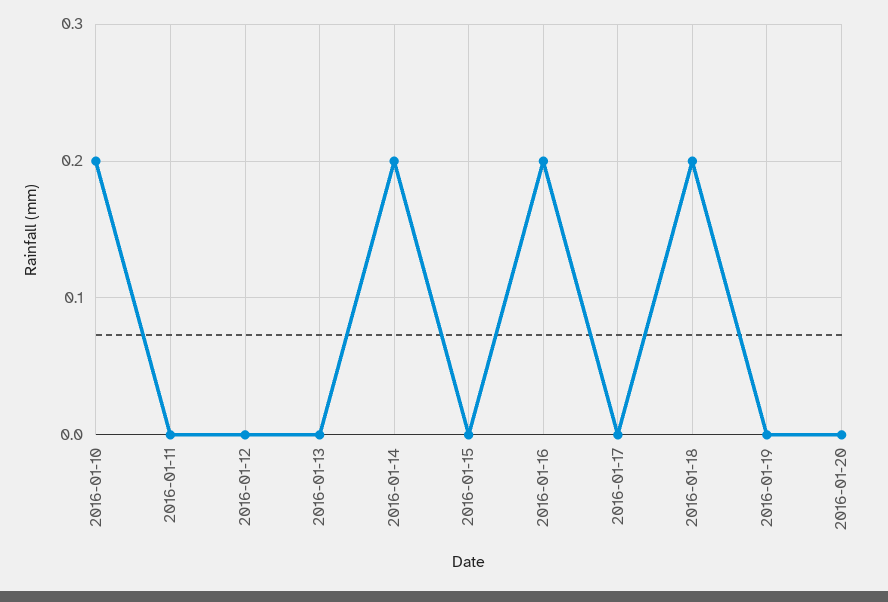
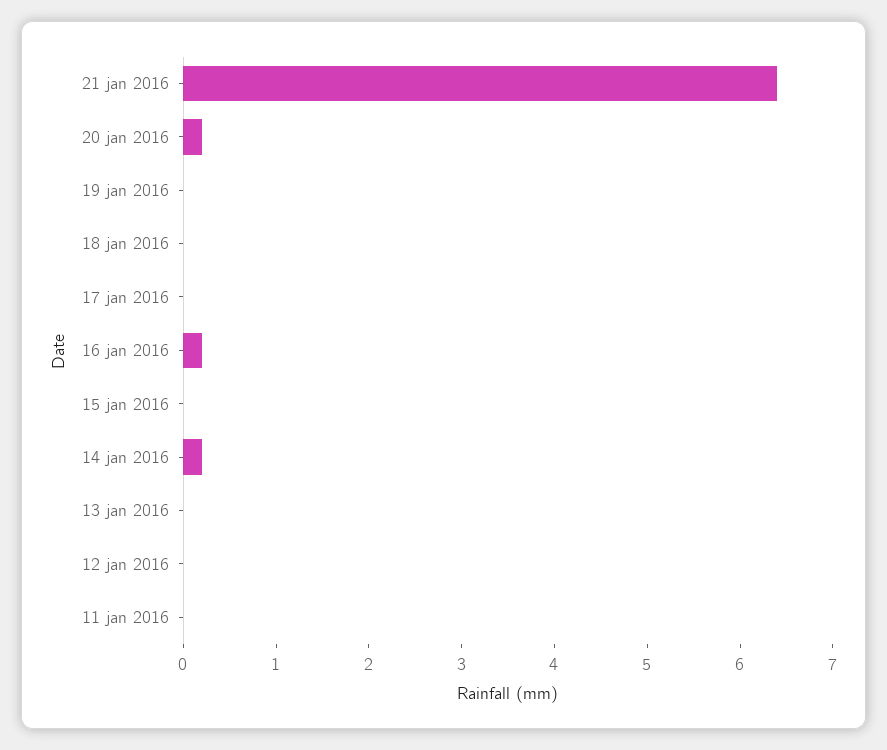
2016-01-10: 0.2 -> none
2016-01-18: 0.2 -> 0
2016-01-20: 0 -> 0.2
21 jan 2016: none -> 6.4

